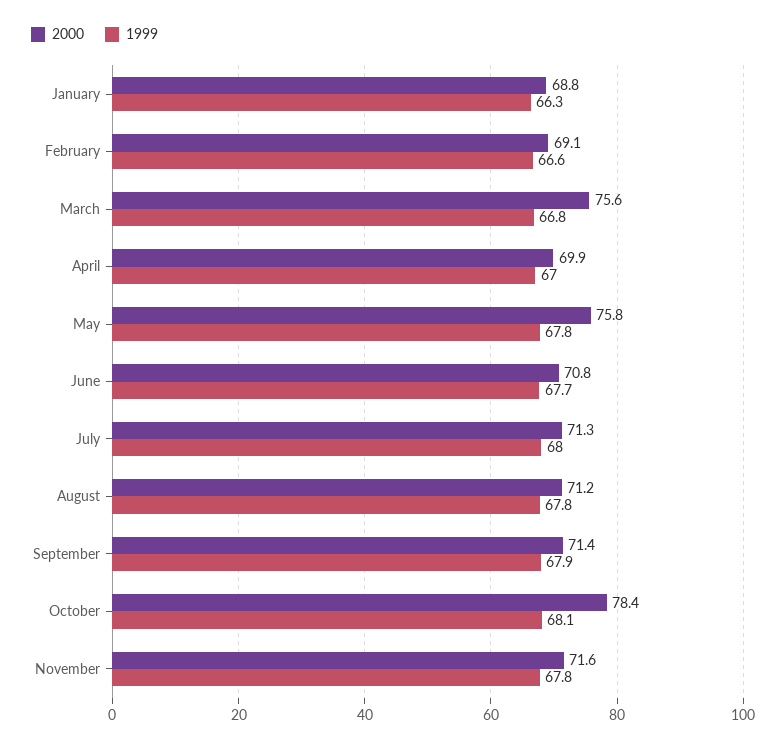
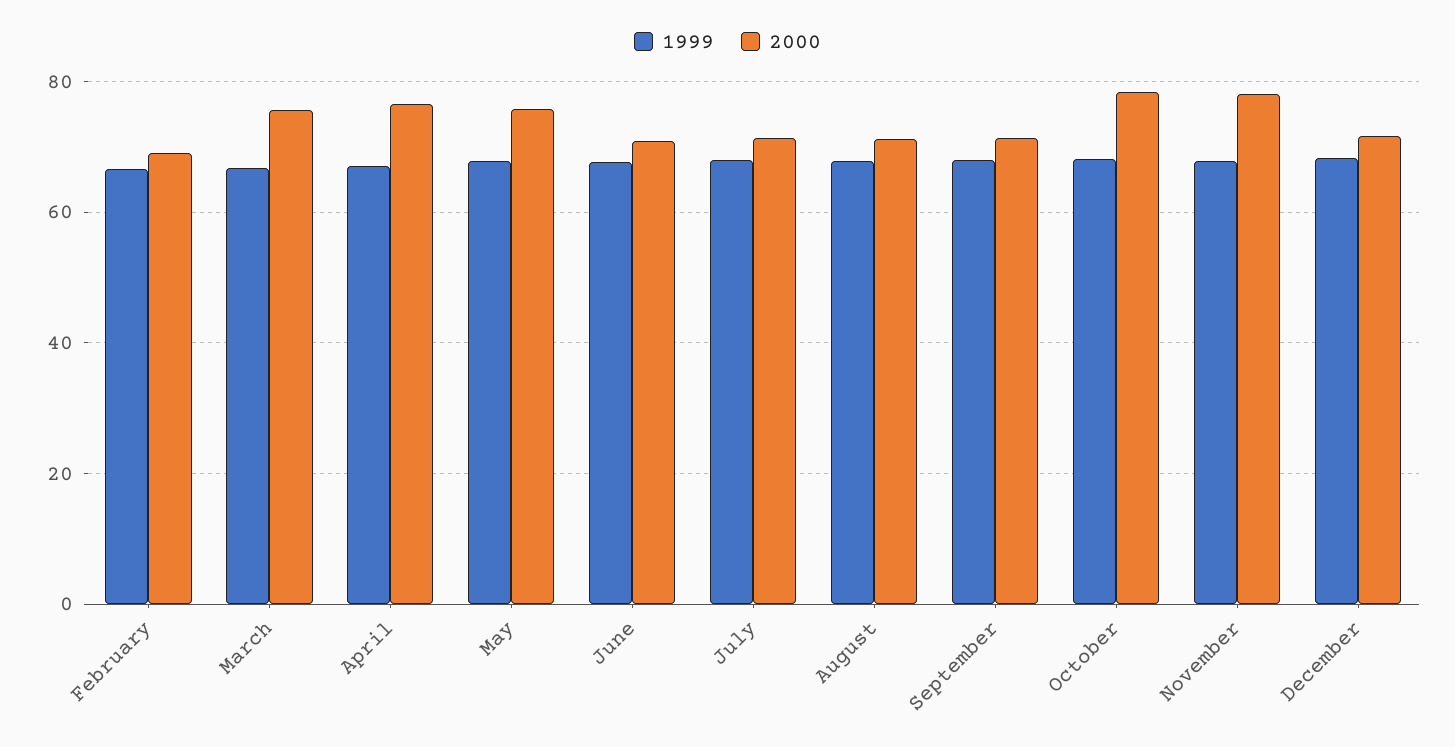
2000, January: 68.8 -> none
1999, January: 66.3 -> none
2000, April: 69.9 -> 76
2000, November: 71.6 -> 78
1999, December: none -> 68
2000, December: none -> 72

